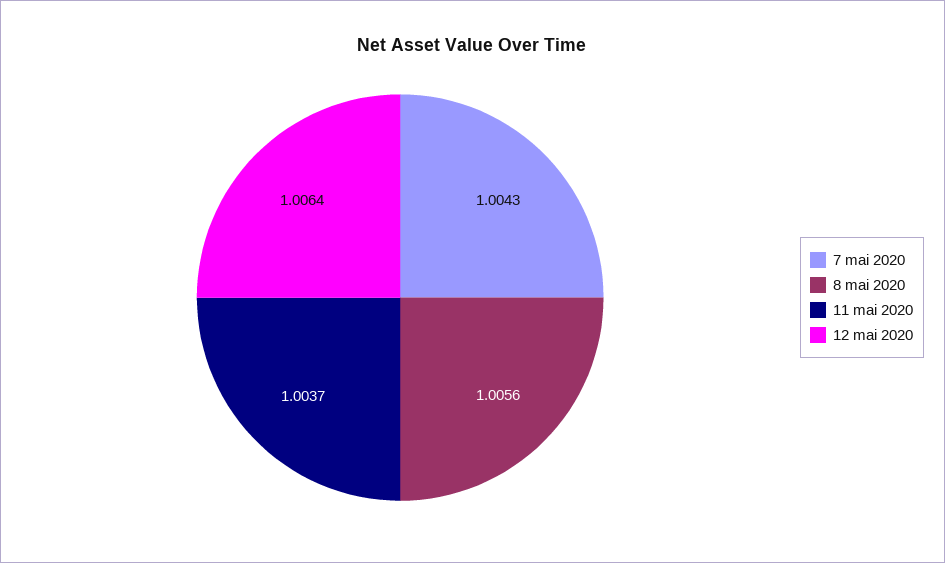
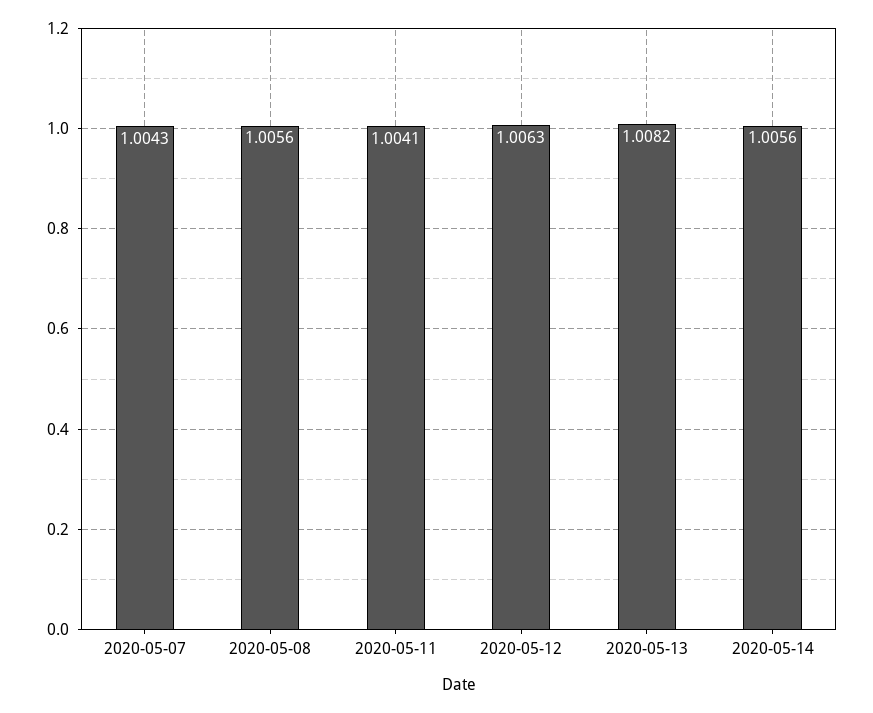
11 mai 2020: 1.0037 -> 1.0041
12 mai 2020: 1.0064 -> 1.0063
2020-05-13: none -> 1.0082
2020-05-14: none -> 1.0056

